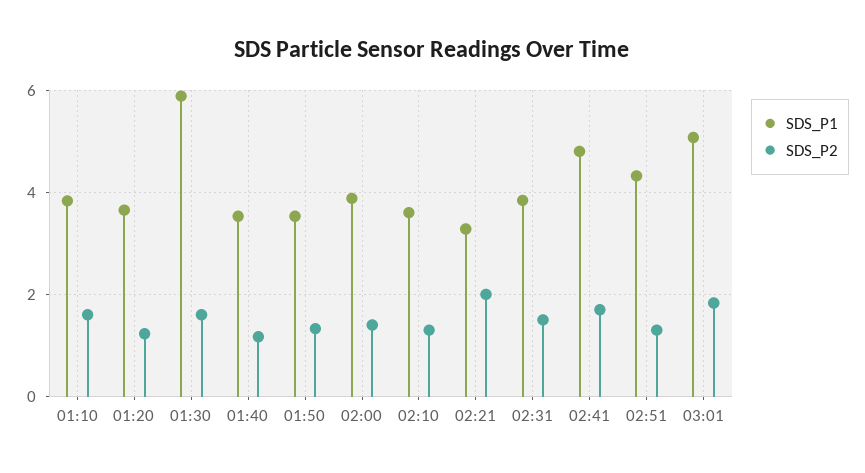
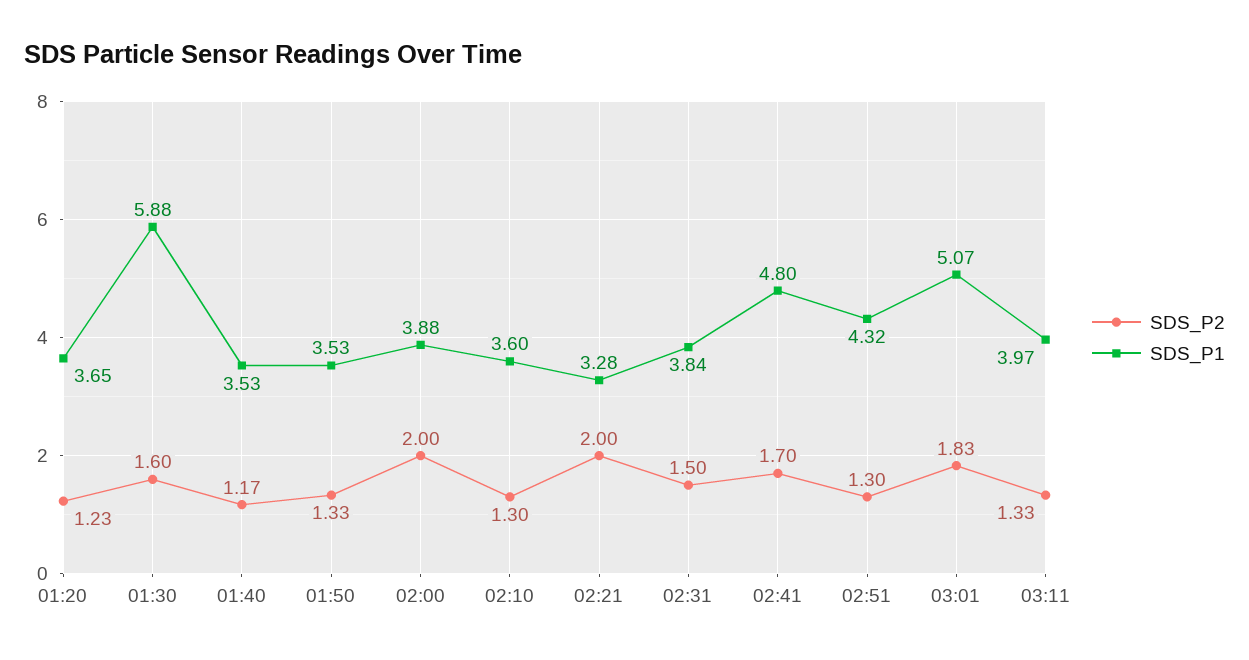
SDS_P1, 01:10: 3.8 -> none
SDS_P2, 01:10: 1.6 -> none
SDS_P2, 02:00: 1.4 -> 2
SDS_P2, 03:11: none -> 1.33
SDS_P1, 03:11: none -> 3.97

